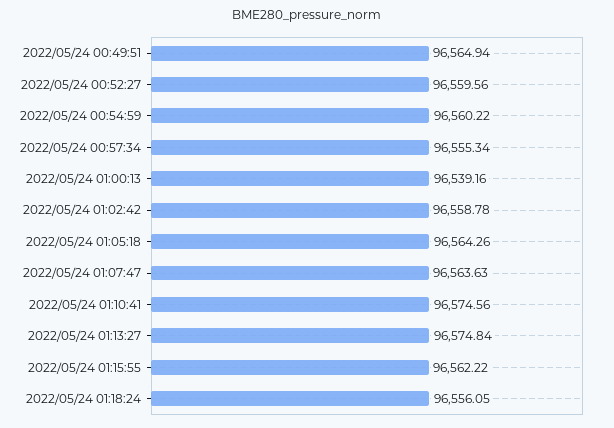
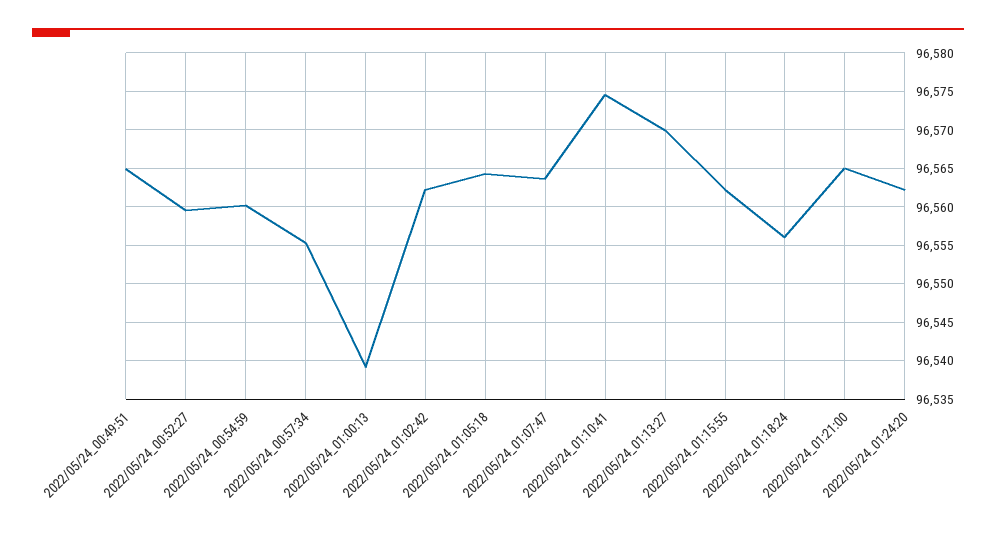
2022/05/24 01:02:42: 96558.78 -> 96562
2022/05/24 01:13:27: 96574.84 -> 96570
2022/05/24_01:21:00: none -> 96565
2022/05/24_01:24:20: none -> 96562

